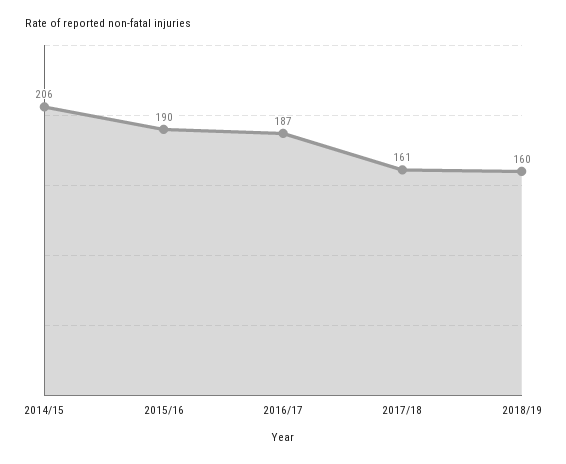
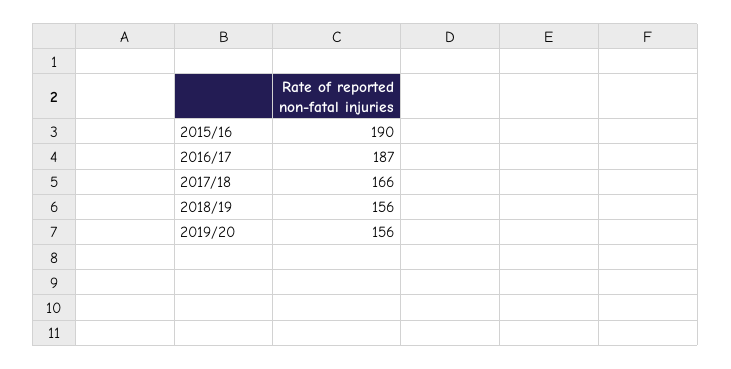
2014/15: 206 -> none
2017/18: 161 -> 166
2018/19: 160 -> 156
2019/20: none -> 156

